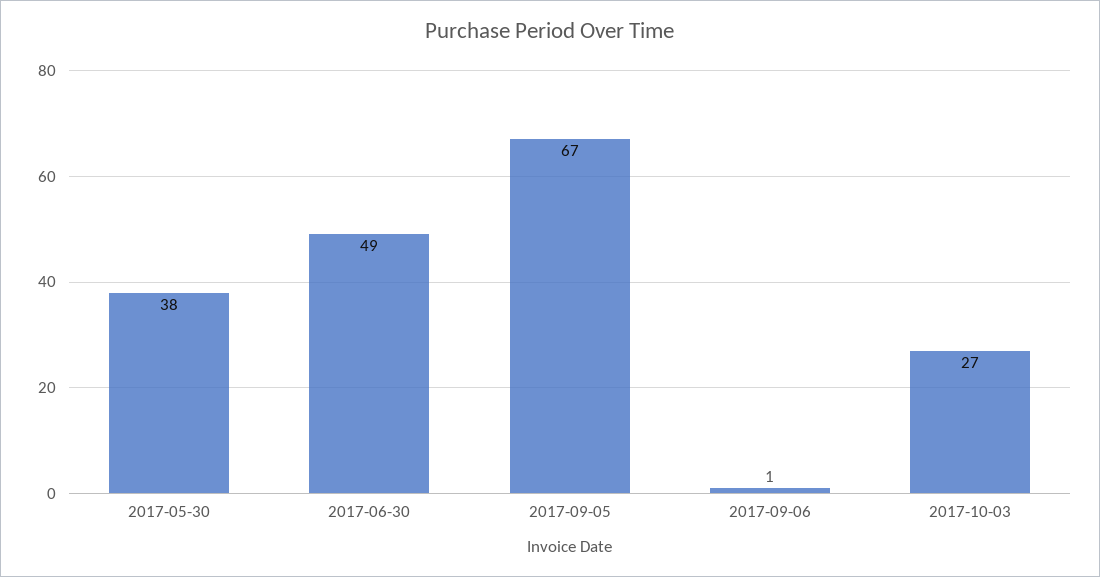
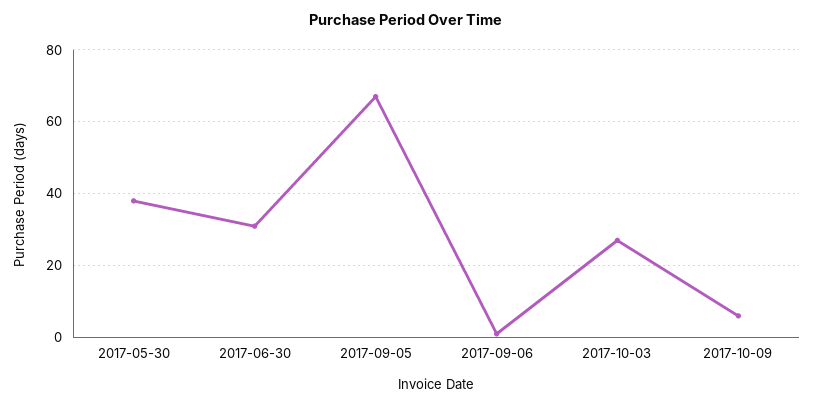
2017-06-30: 49 -> 30
2017-10-09: none -> 5

